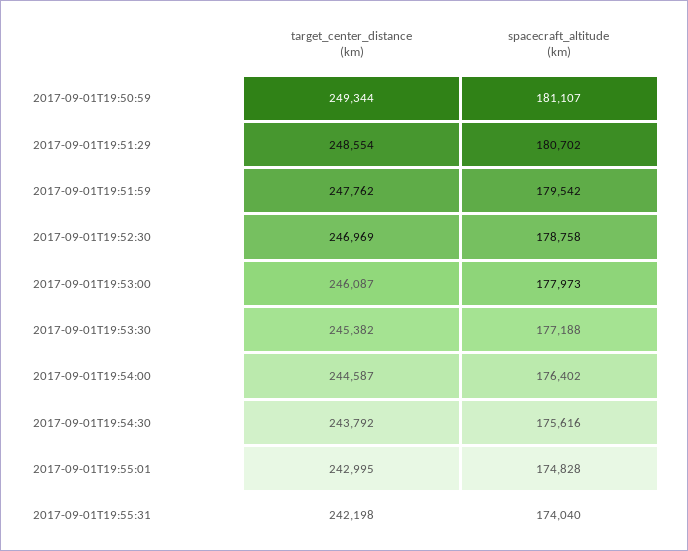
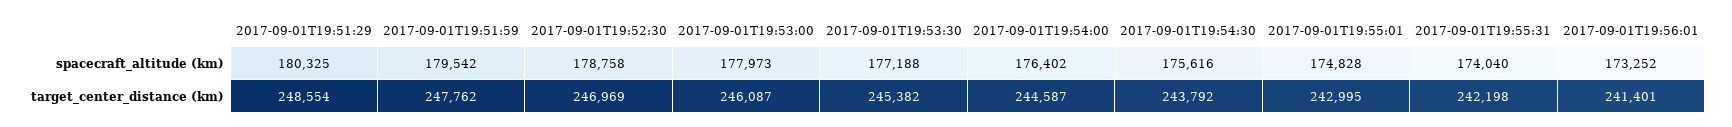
target_center_distance (km), 2017-09-01T19:50:59: 249344 -> none
spacecraft_altitude (km), 2017-09-01T19:50:59: 181107 -> none
spacecraft_altitude (km), 2017-09-01T19:51:29: 180702 -> 180325
spacecraft_altitude (km), 2017-09-01T19:56:01: none -> 173252
target_center_distance (km), 2017-09-01T19:56:01: none -> 241401

